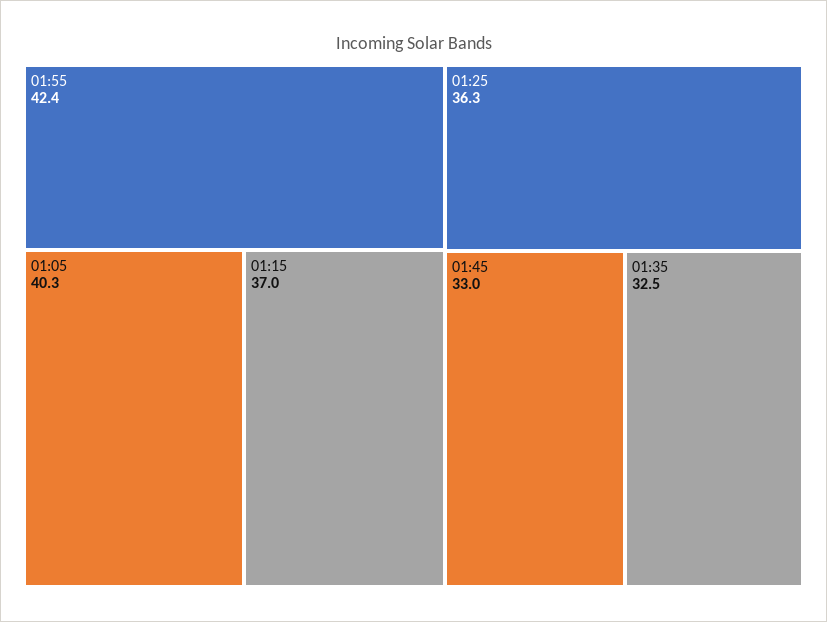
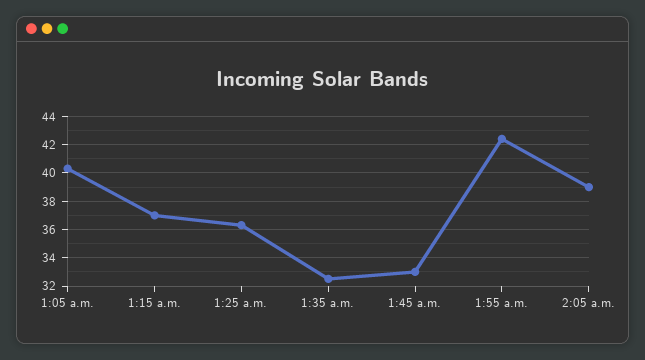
2:05 a.m.: none -> 39

